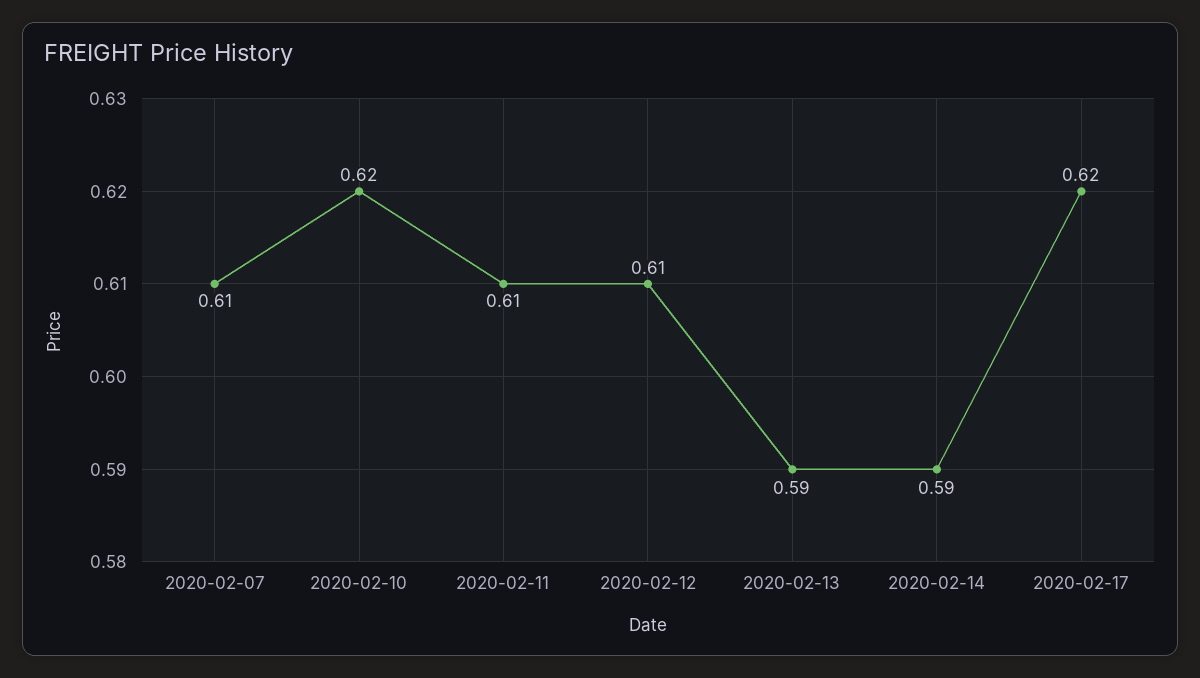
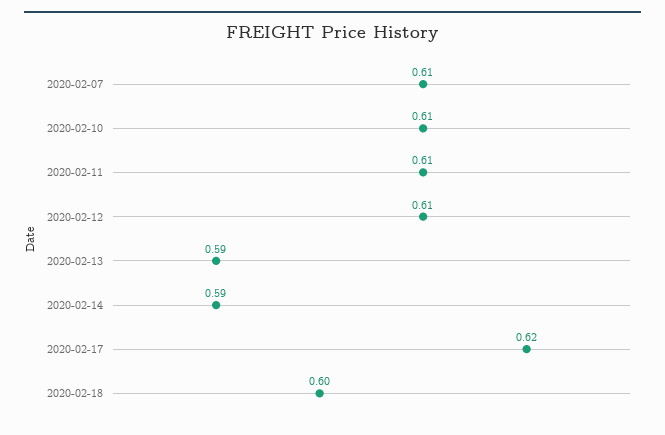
2020-02-10: 0.62 -> 0.61
2020-02-18: none -> 0.6

